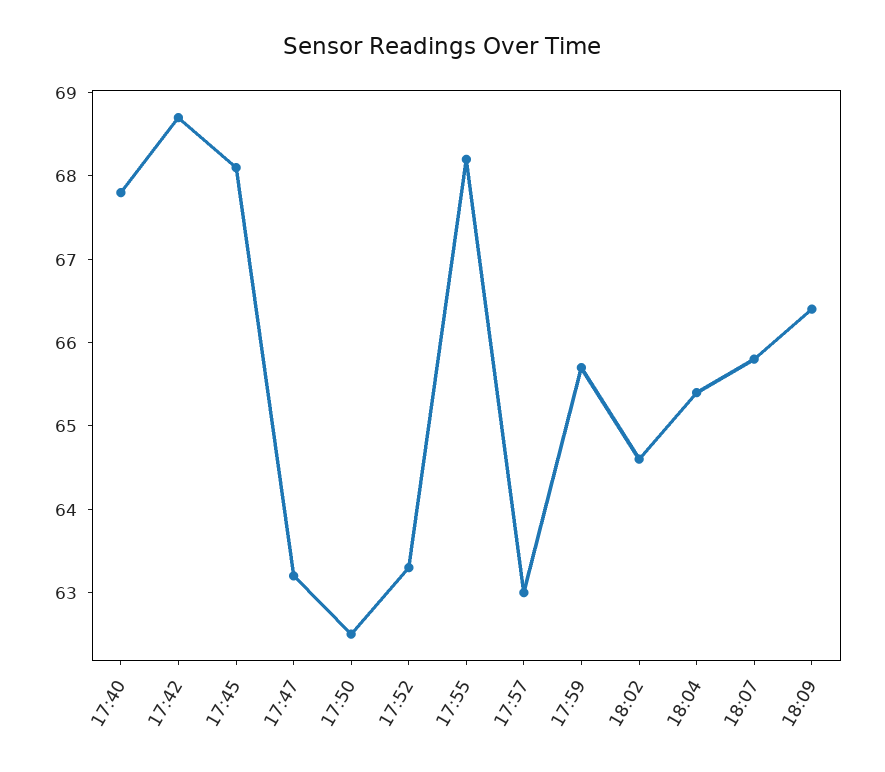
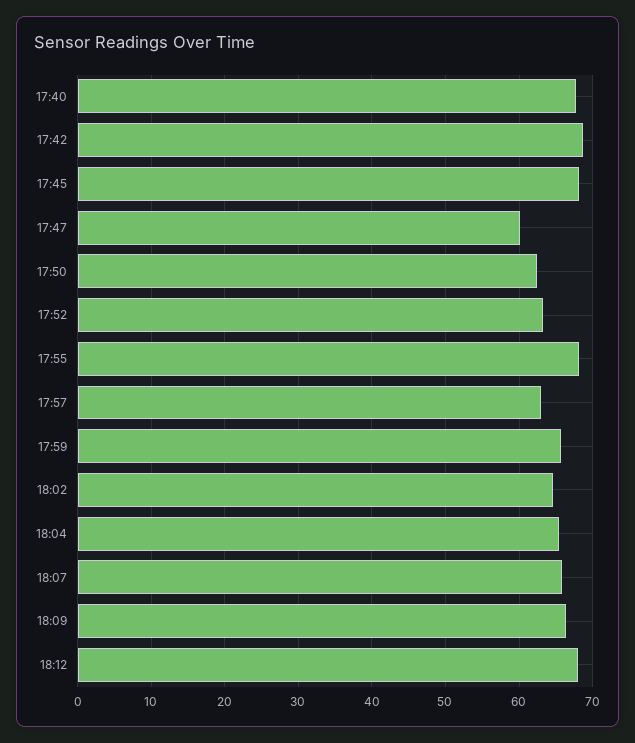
17:47: 63.2 -> 60
18:12: none -> 68

